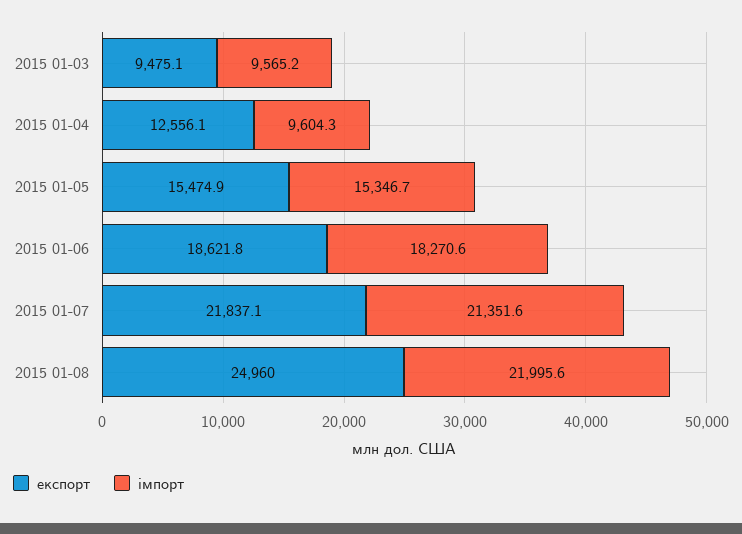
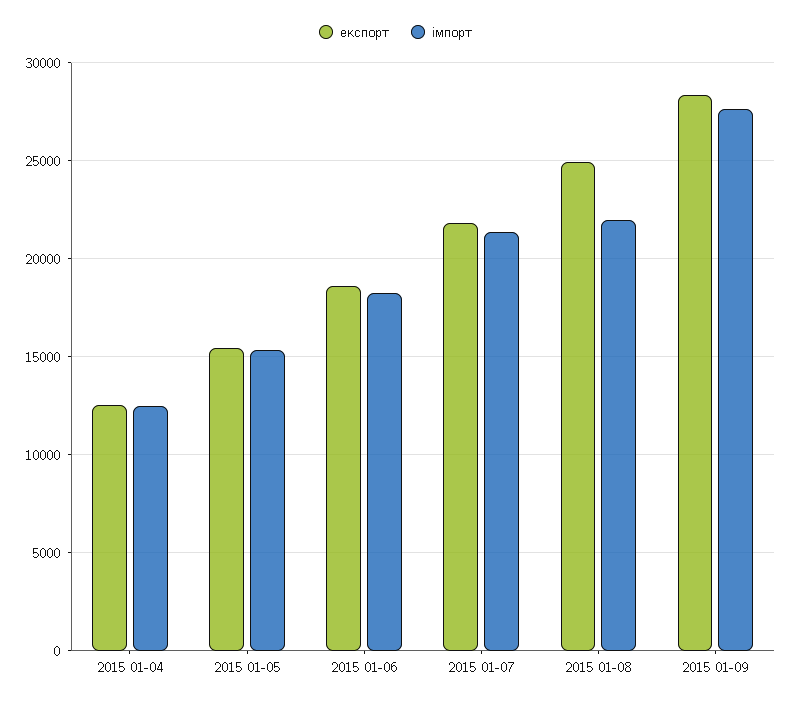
експорт, 2015 01-03: 9475.1 -> none
імпорт, 2015 01-03: 9565.2 -> none
імпорт, 2015 01-04: 9604.3 -> 12500
експорт, 2015 01-09: none -> 28500
імпорт, 2015 01-09: none -> 27500

